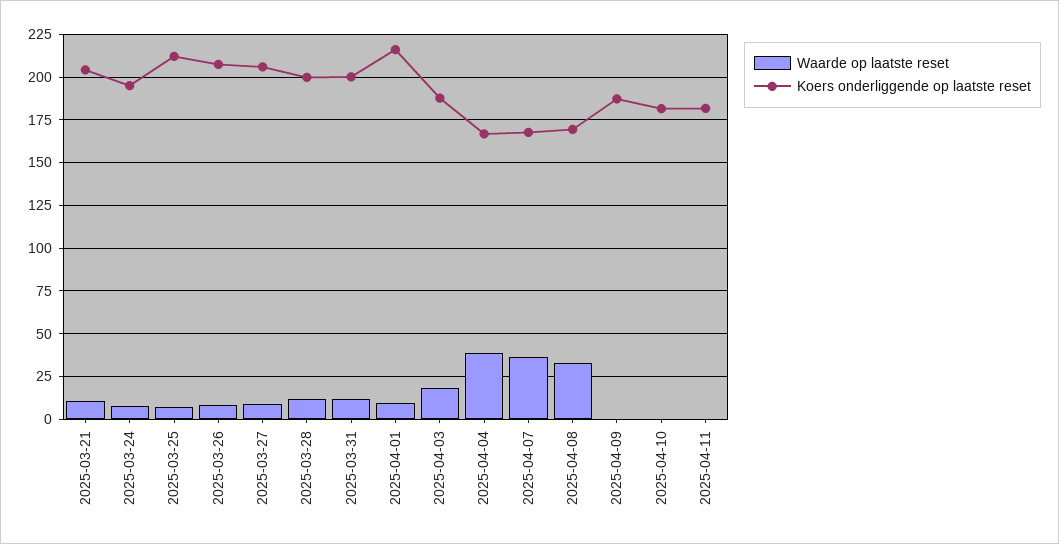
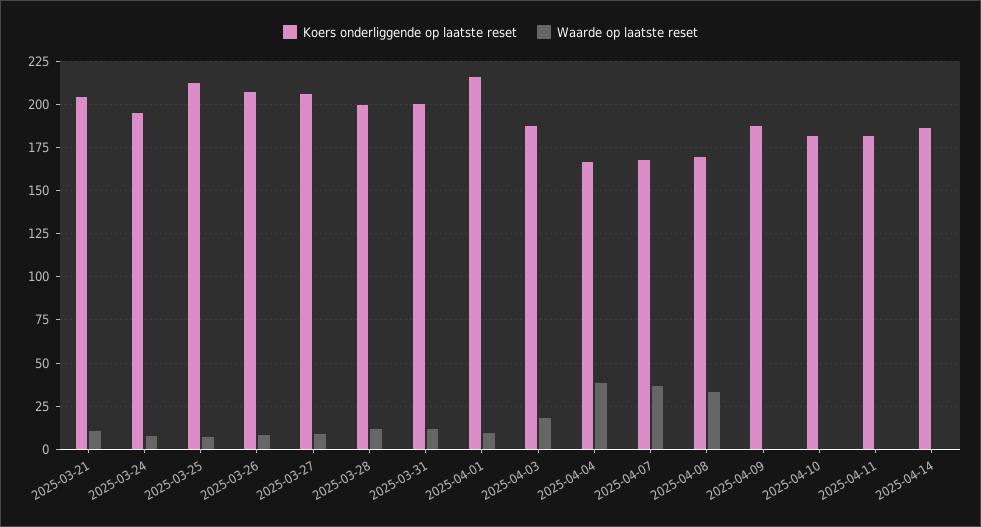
Koers onderliggende op laatste reset, 2025-04-14: none -> 185
Waarde op laatste reset, 2025-04-14: none -> 0

